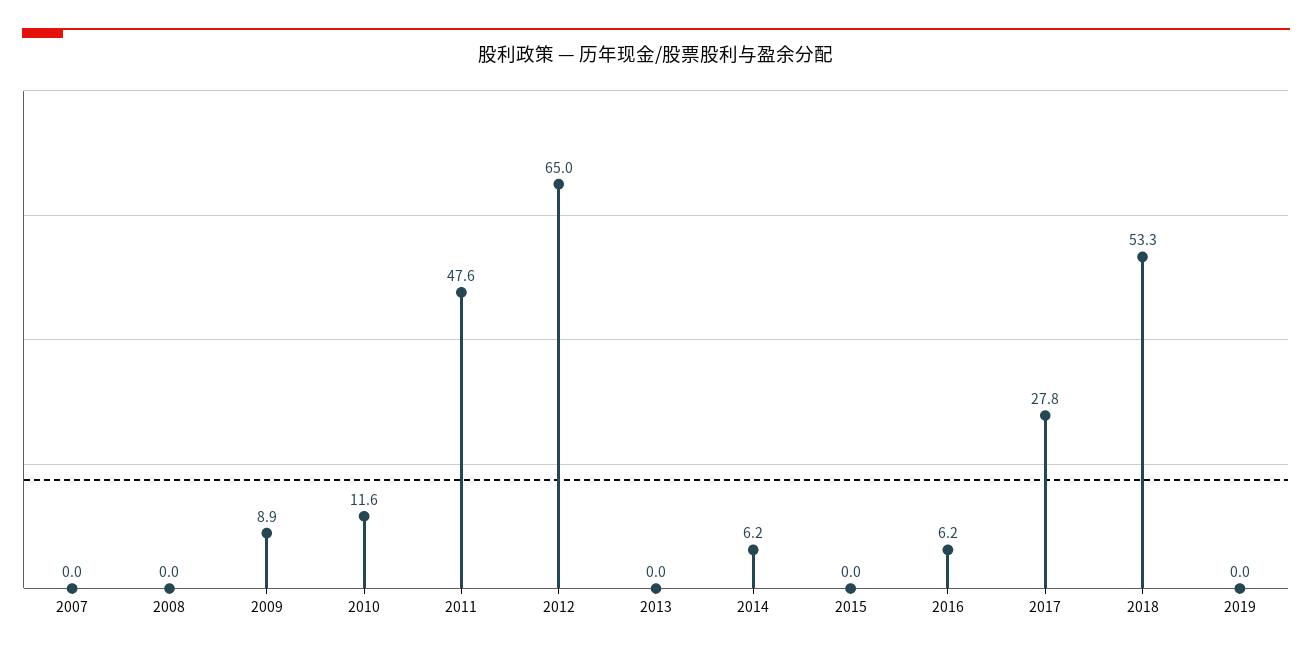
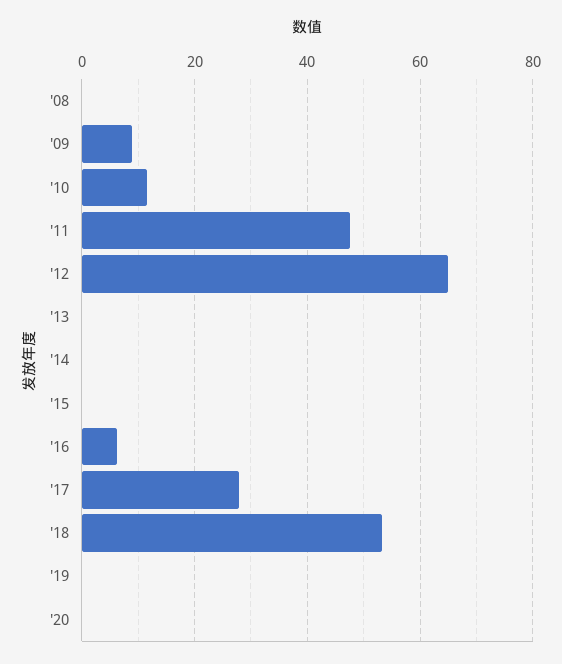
2007: 0 -> none
2014: 6.2 -> 0
'20: none -> 0

